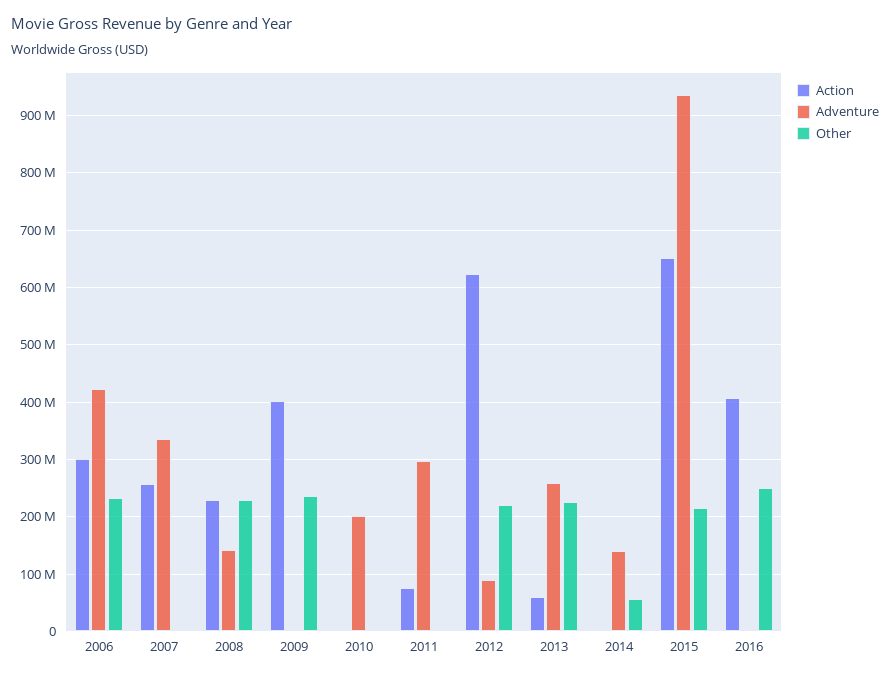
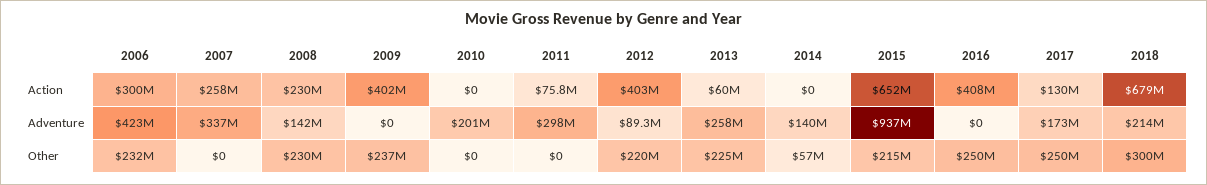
Action, 2012: 620000000 -> 403000000
Action, 2017: none -> 130000000
Action, 2018: none -> 679000000
Adventure, 2017: none -> 173000000
Adventure, 2018: none -> 214000000
Other, 2017: none -> 250000000
Other, 2018: none -> 300000000

